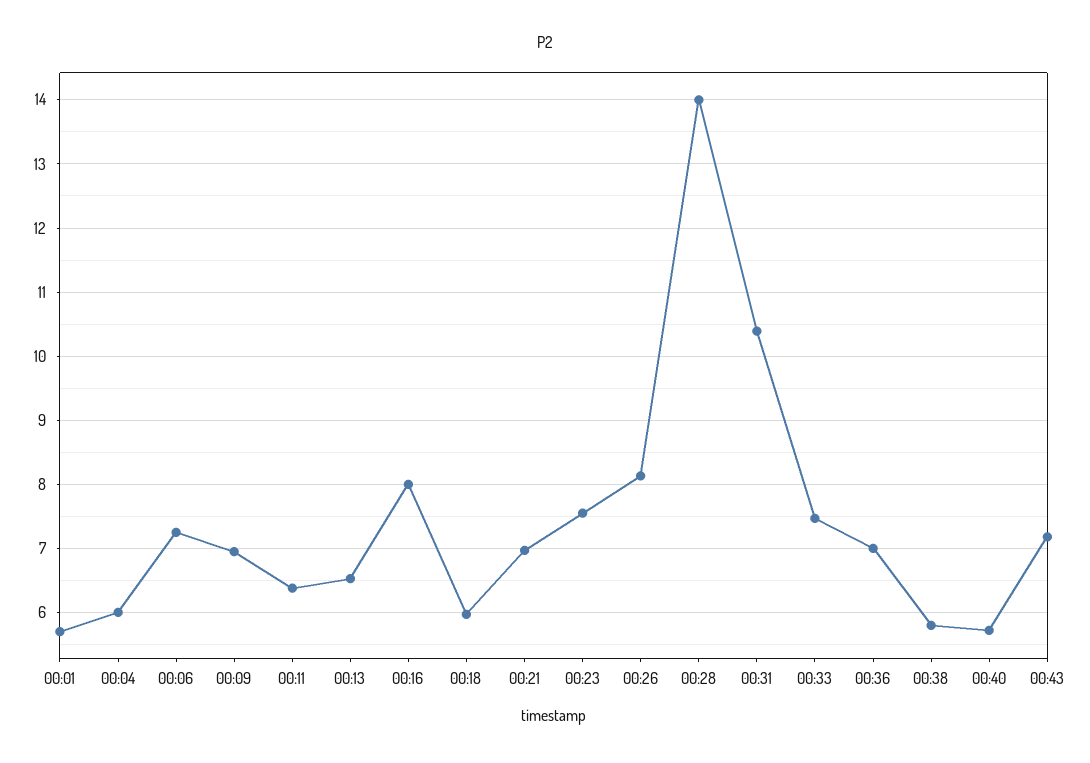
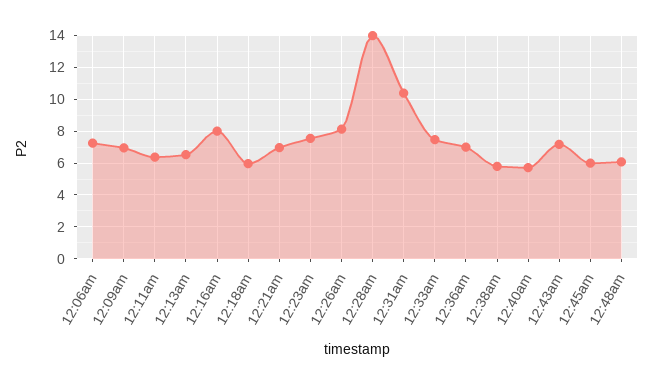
00:01: 5.7 -> none
00:04: 6 -> none
12:45am: none -> 6
12:48am: none -> 6

